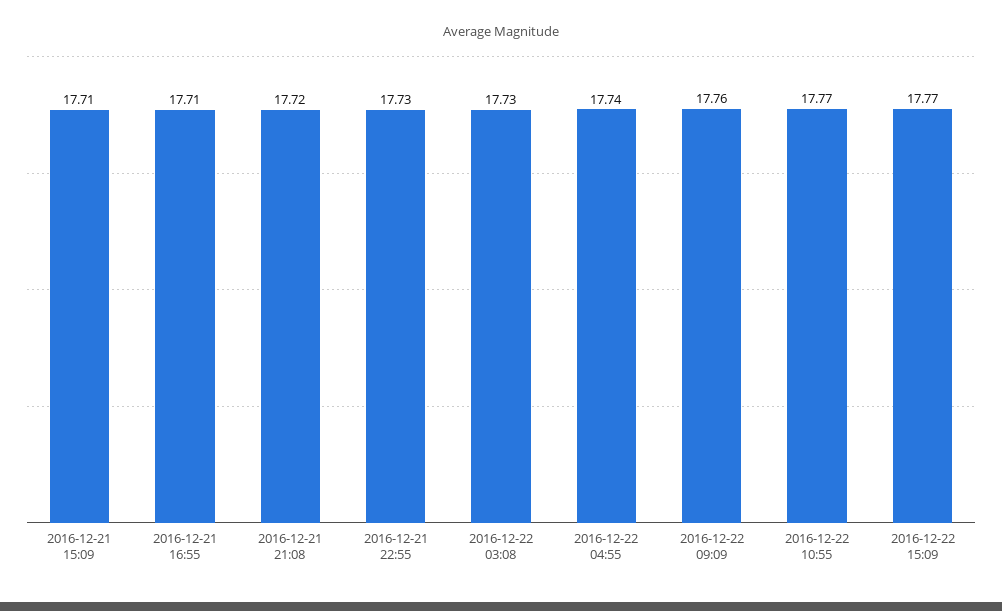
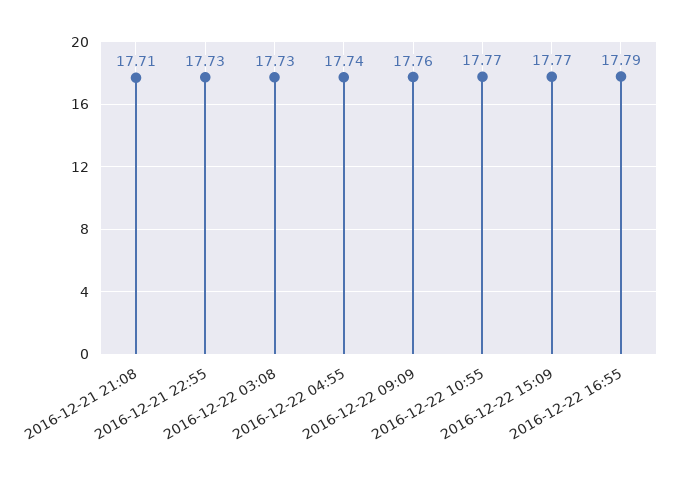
2016-12-21 15:09: 17.71 -> none
2016-12-21 16:55: 17.71 -> none
2016-12-21 21:08: 17.72 -> 17.71
2016-12-22 16:55: none -> 17.79

